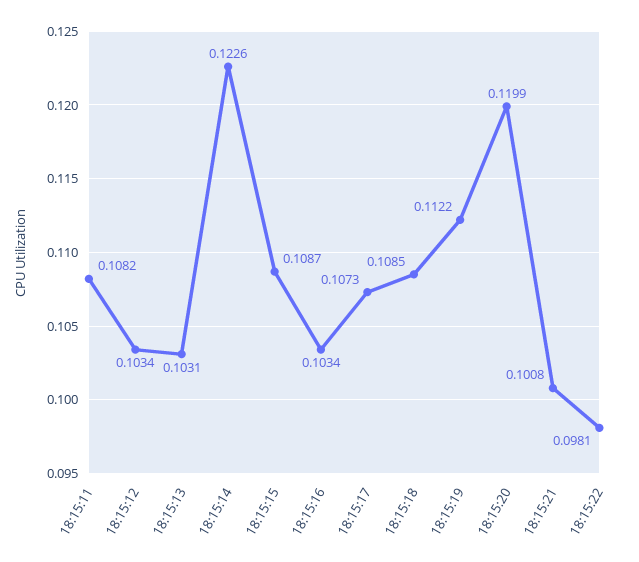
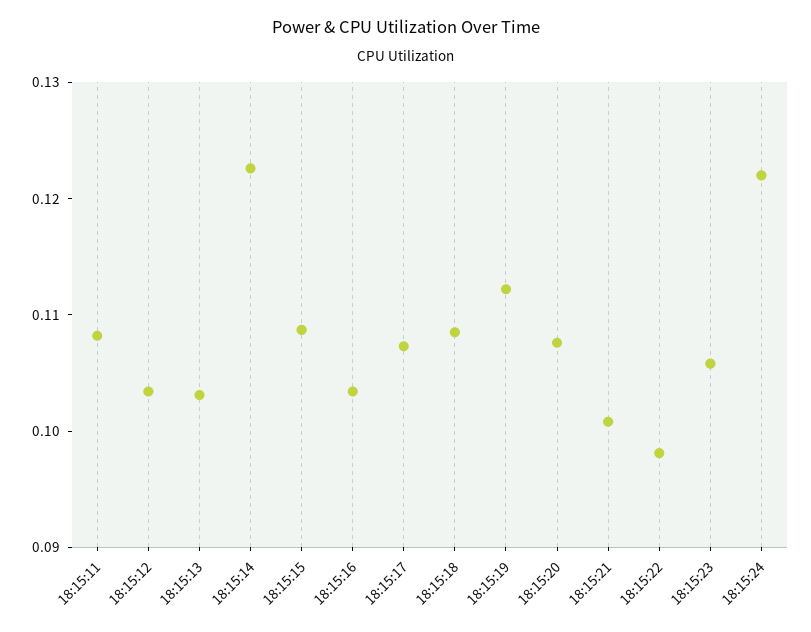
18:15:20: 0.1199 -> 0.108
18:15:23: none -> 0.106
18:15:24: none -> 0.122

